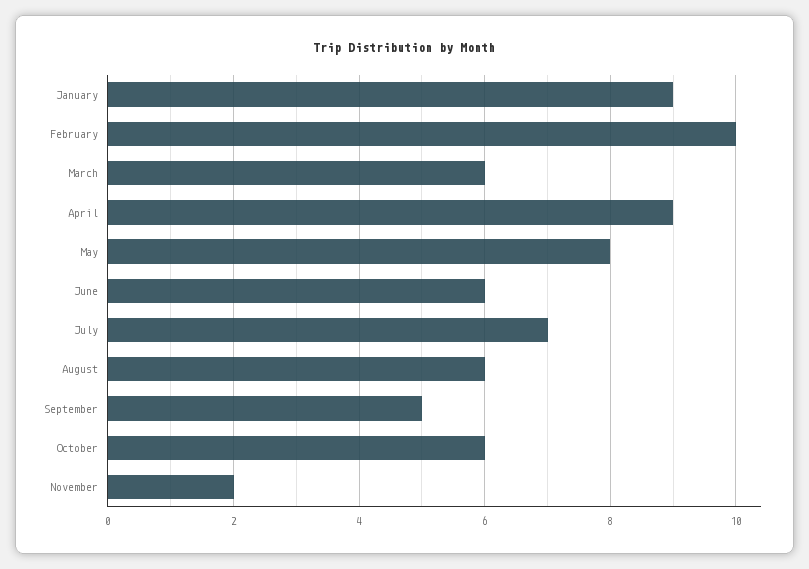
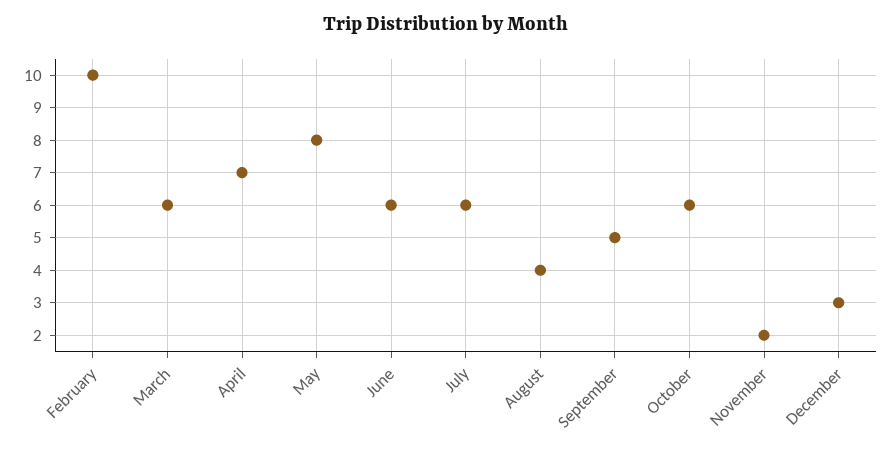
January: 9 -> none
April: 9 -> 7
July: 7 -> 6
August: 6 -> 4
December: none -> 3

